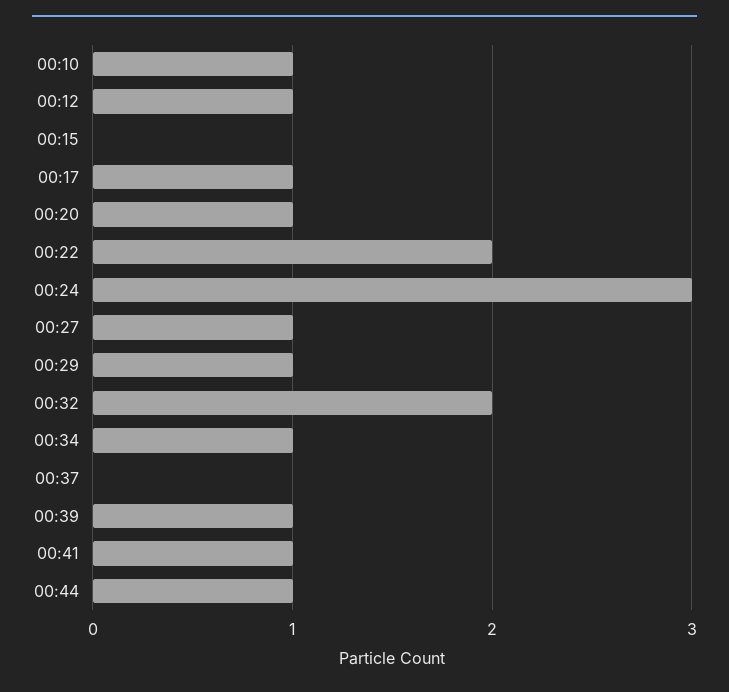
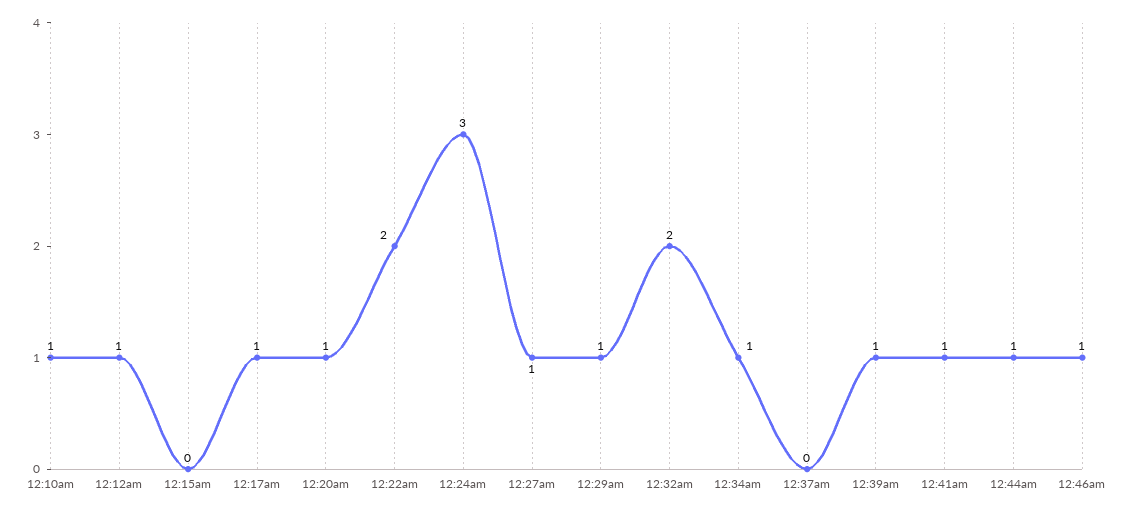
12:46am: none -> 1

